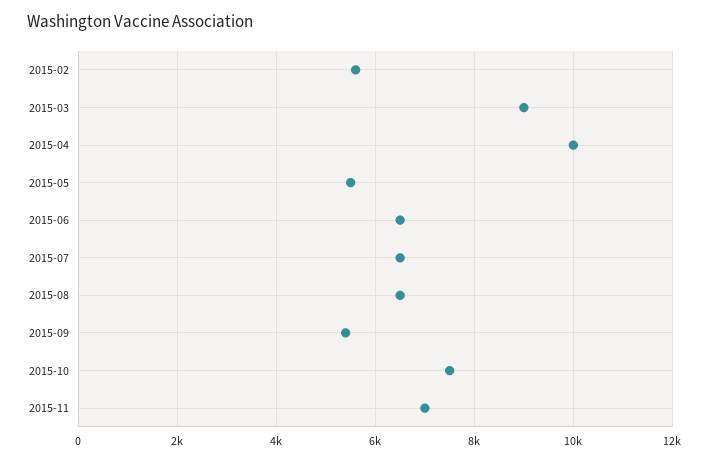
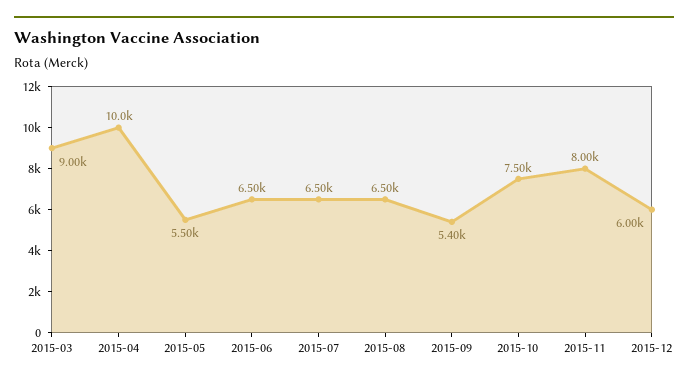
2015-02: 5600 -> none
2015-11: 7000 -> 8000
2015-12: none -> 6000

